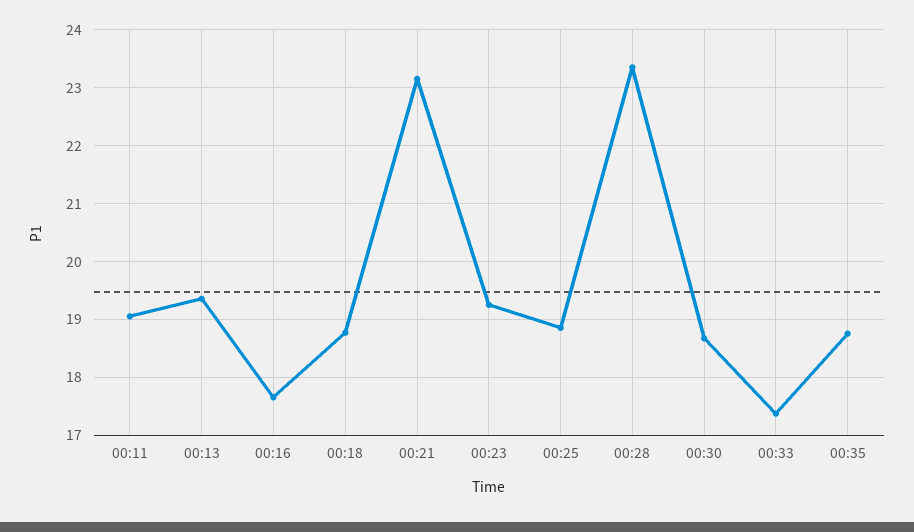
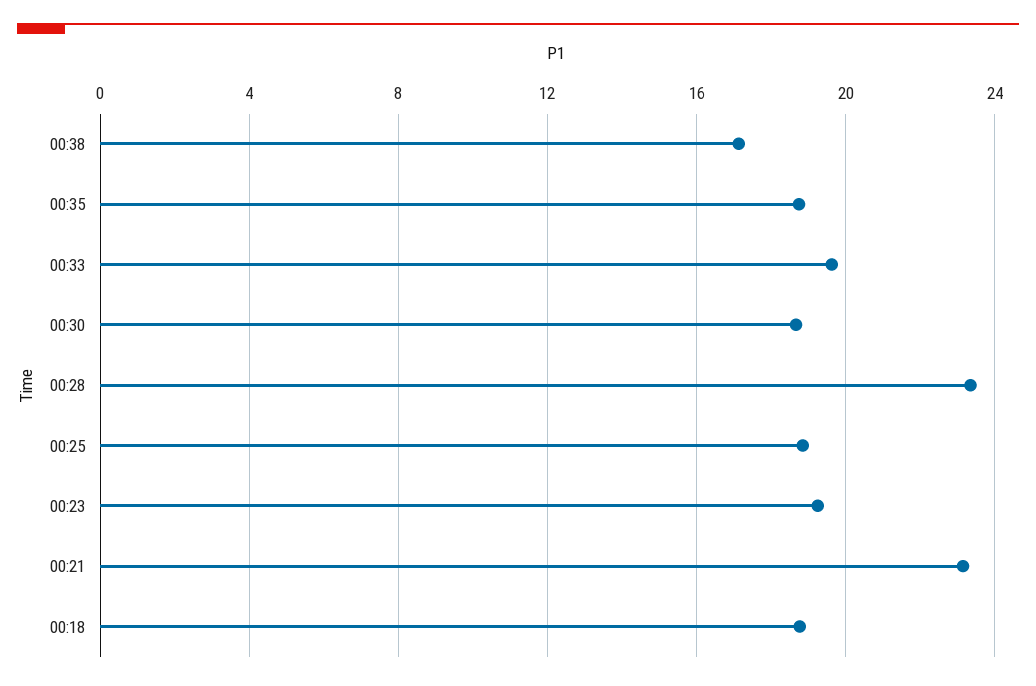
00:11: 19 -> none
00:13: 19.4 -> none
00:16: 17.6 -> none
00:33: 17.4 -> 19.5
00:38: none -> 17

